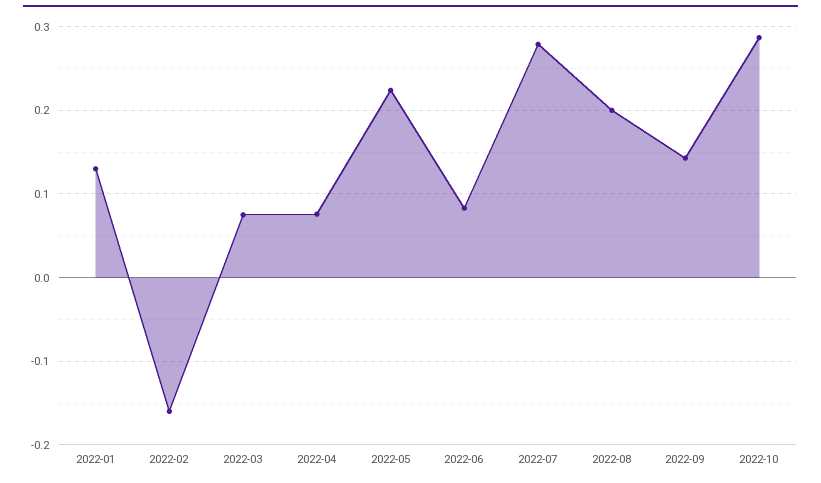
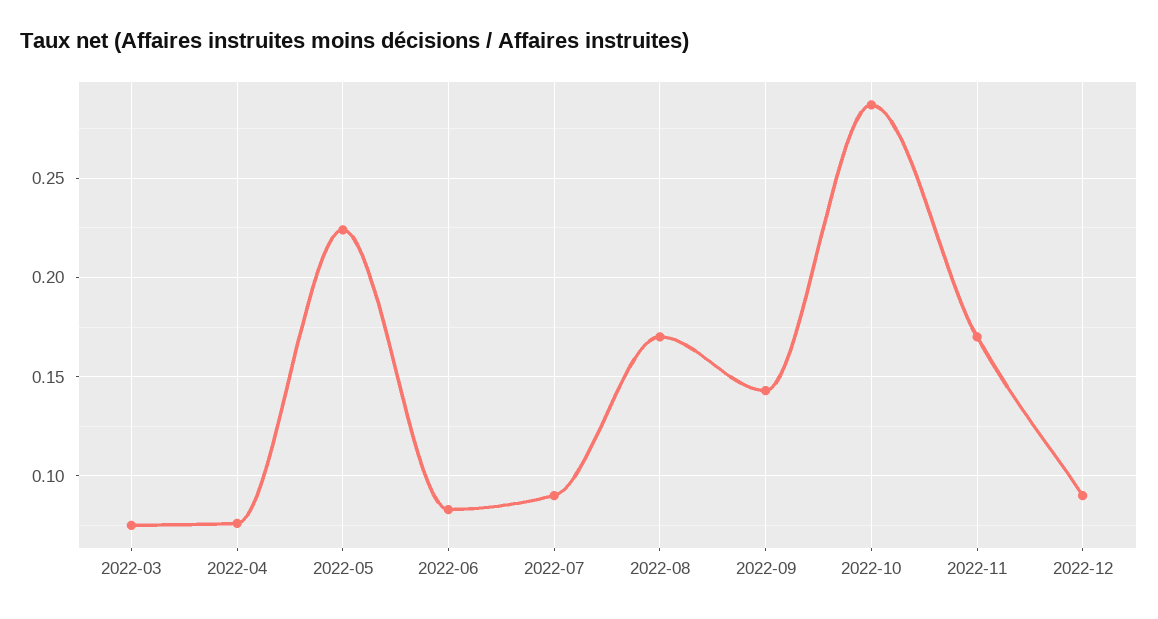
2022-01: 0.13 -> none
2022-02: -0.16 -> none
2022-07: 0.28 -> 0.09
2022-08: 0.2 -> 0.17
2022-11: none -> 0.17
2022-12: none -> 0.09

